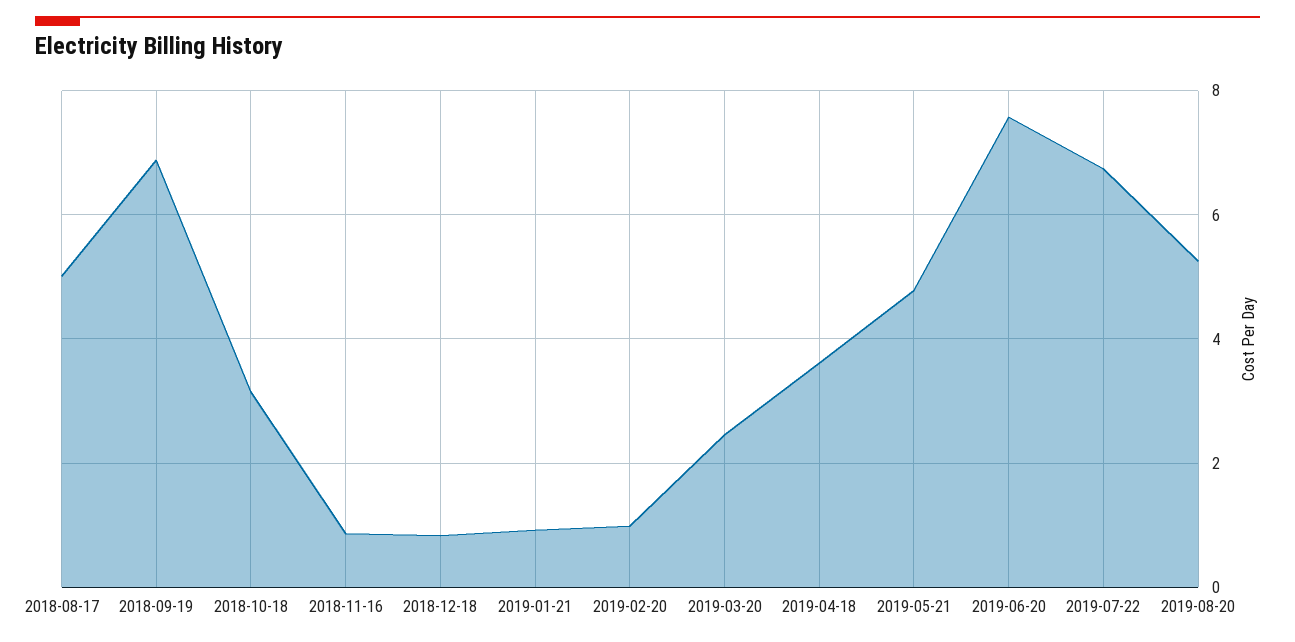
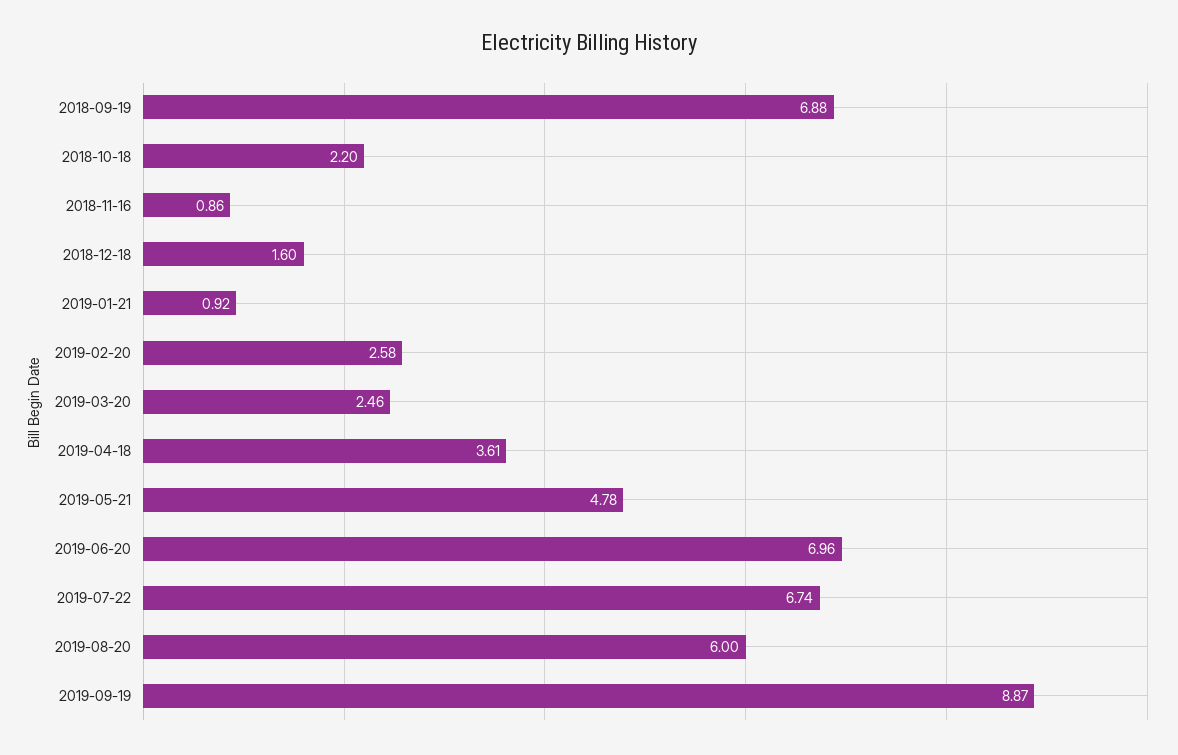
2018-08-17: 5 -> none
2018-10-18: 3.2 -> 2.2
2018-12-18: 0.8 -> 1.6
2019-02-20: 1 -> 2.58
2019-06-20: 7.6 -> 6.96
2019-08-20: 5.2 -> 6
2019-09-19: none -> 8.87

